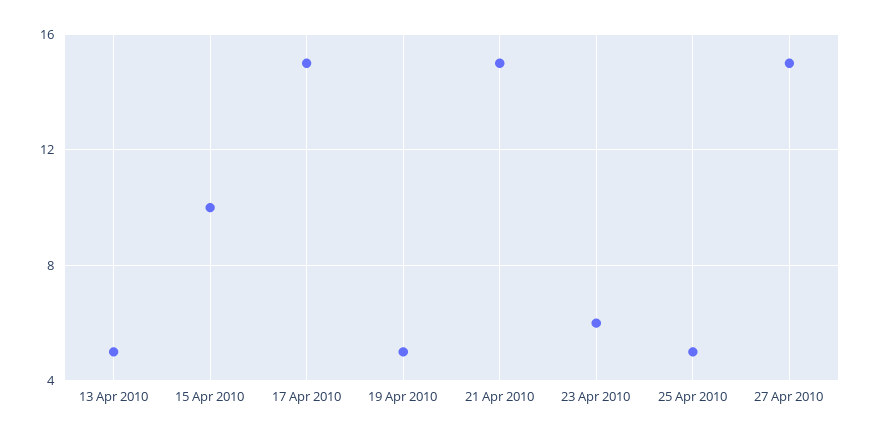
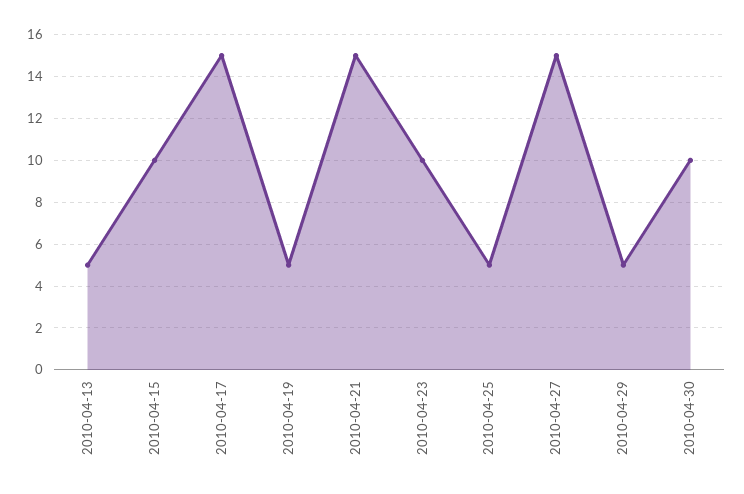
23 Apr 2010: 6 -> 10
2010-04-29: none -> 5
2010-04-30: none -> 10

